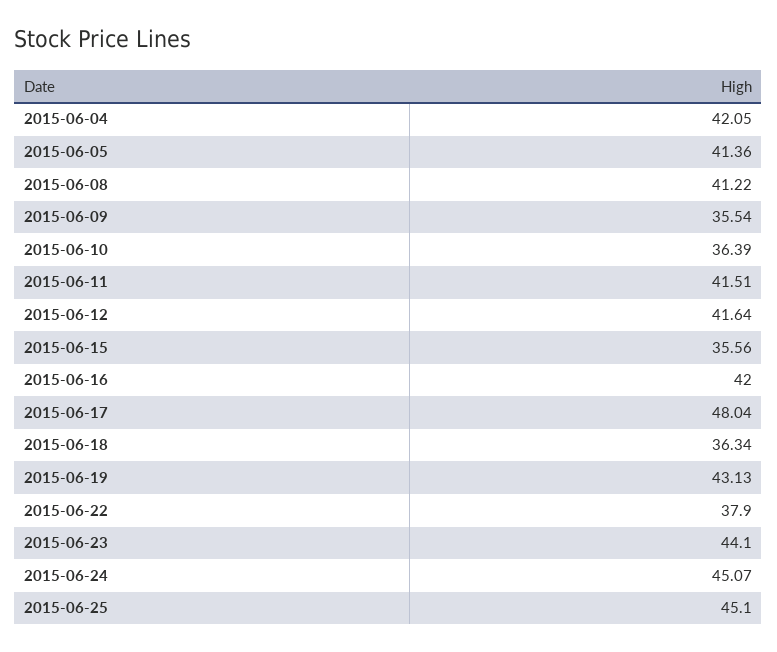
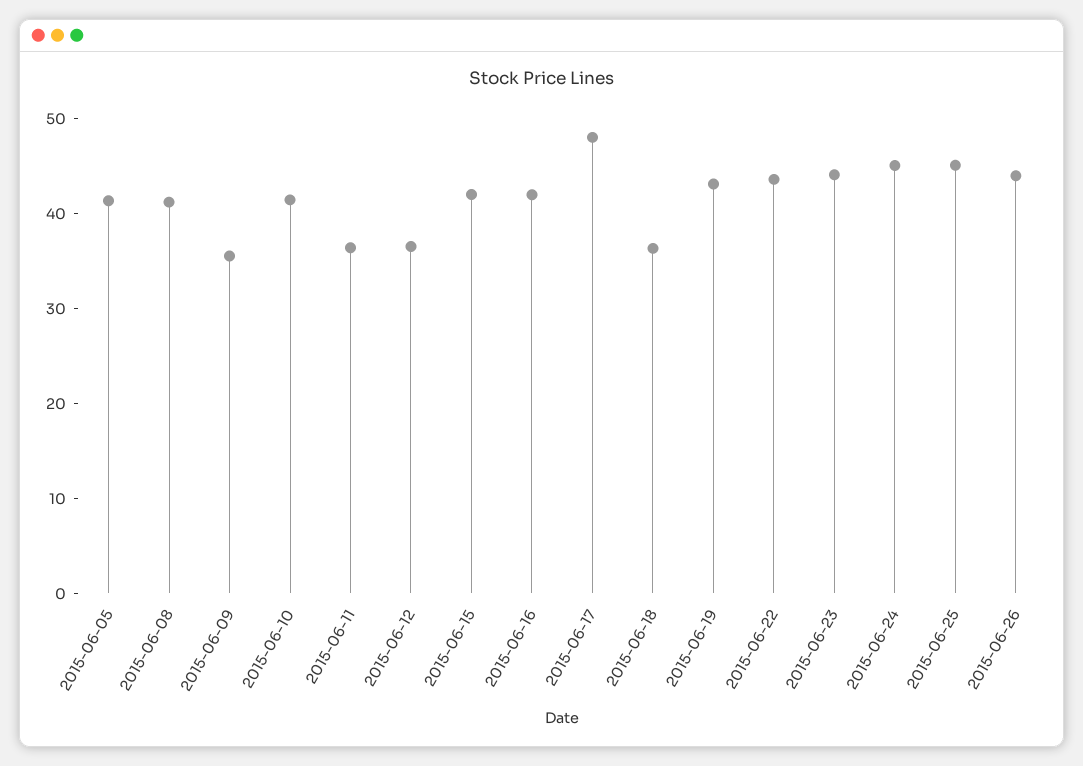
2015-06-04: 42.05 -> none
2015-06-10: 36.39 -> 42
2015-06-11: 41.51 -> 36
2015-06-12: 41.64 -> 36
2015-06-15: 35.56 -> 42
2015-06-22: 37.9 -> 44
2015-06-26: none -> 44

